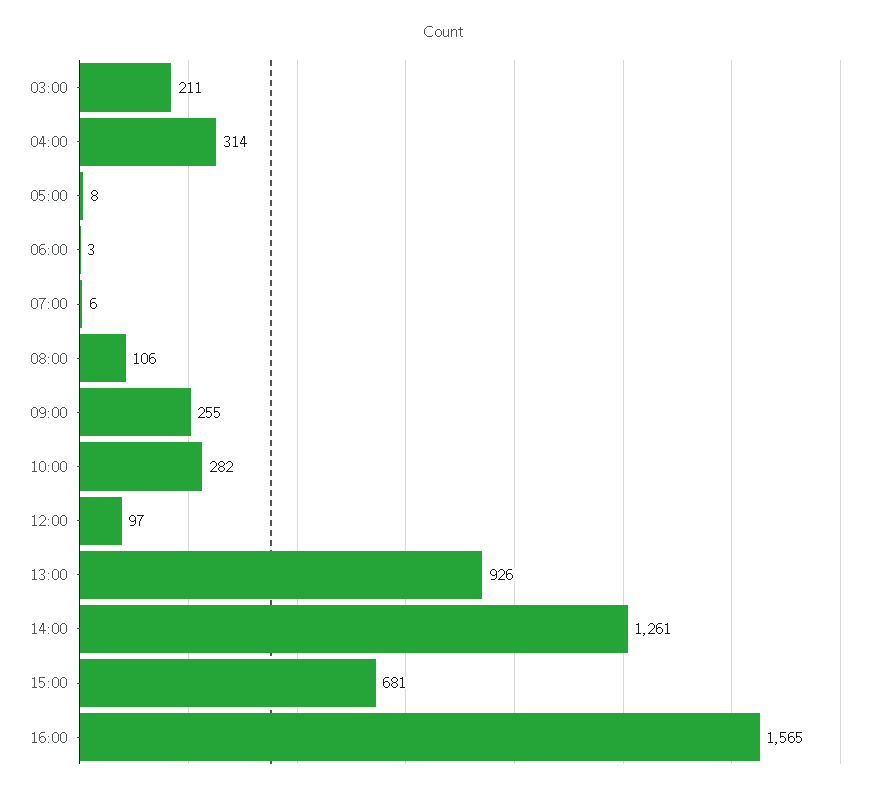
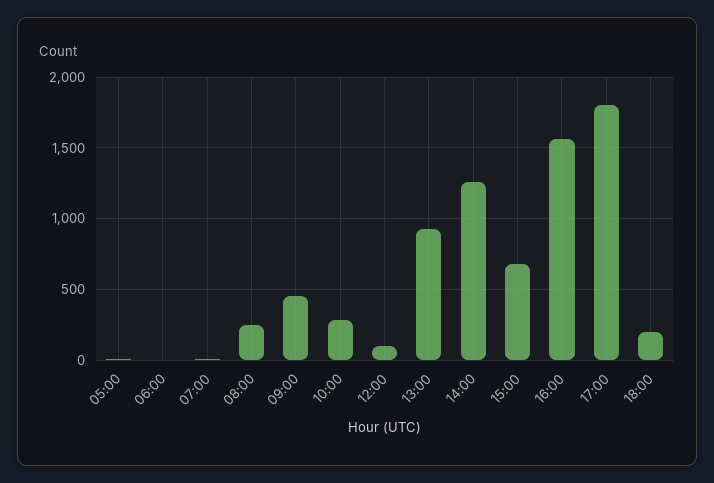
03:00: 211 -> none
04:00: 314 -> none
08:00: 106 -> 250
09:00: 255 -> 450
17:00: none -> 1800
18:00: none -> 200

